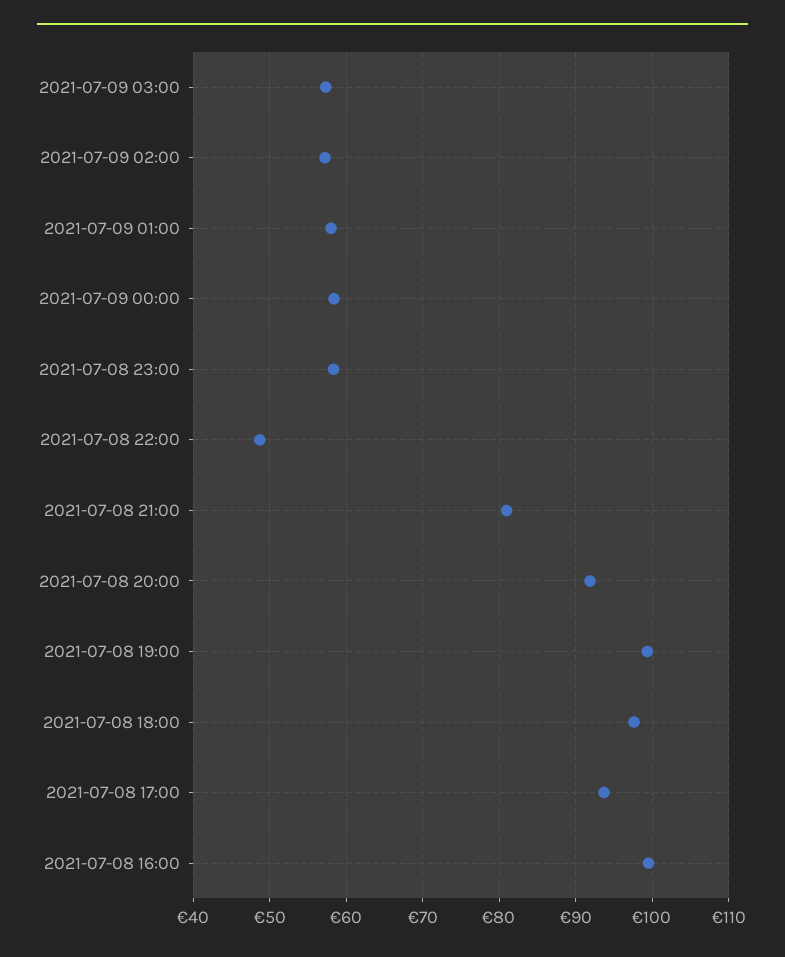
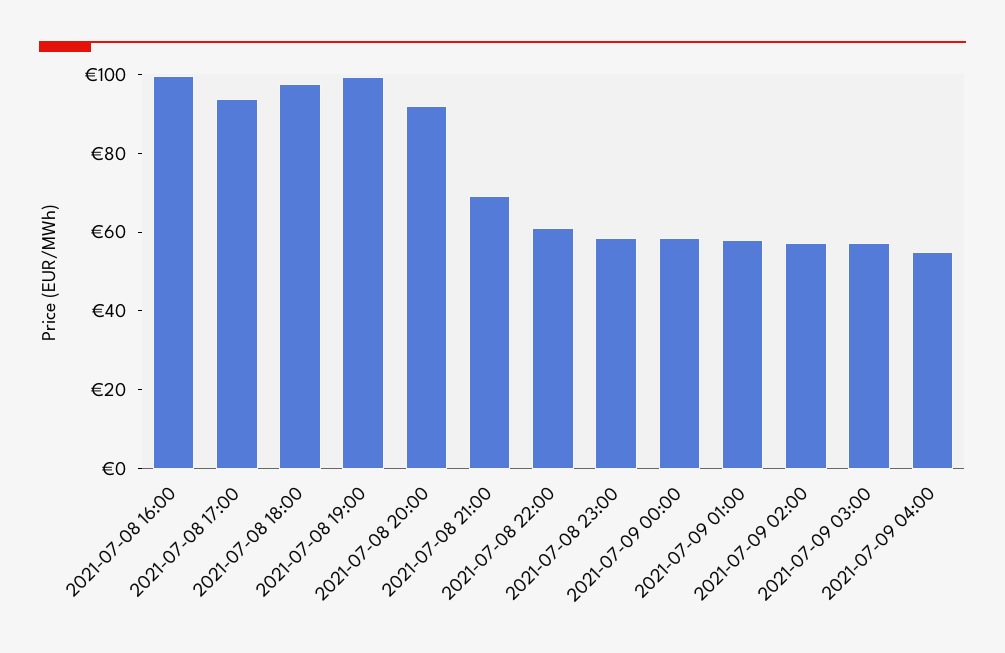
2021-07-08 22:00: 49 -> 60
2021-07-08 21:00: 81 -> 70
2021-07-09 04:00: none -> 55

